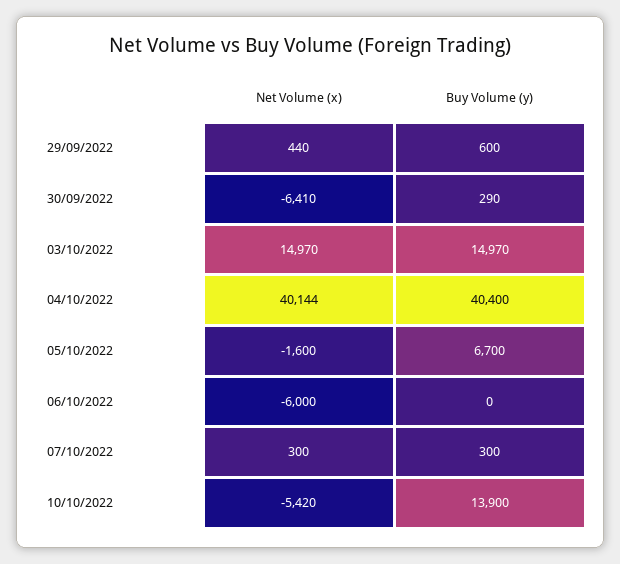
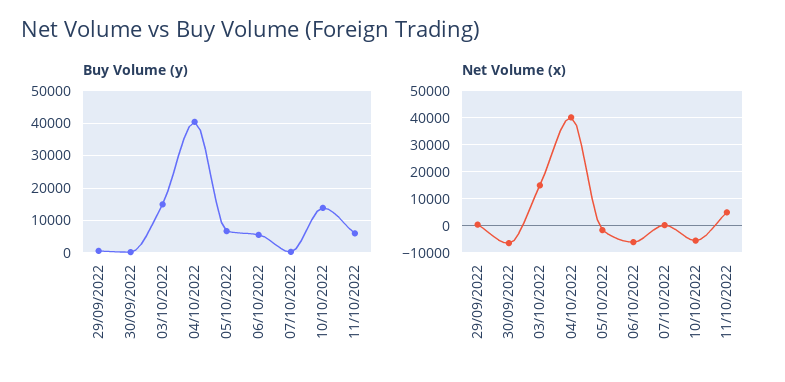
Buy Volume (y), 06/10/2022: 0 -> 6000
Buy Volume (y), 11/10/2022: none -> 6000
Net Volume (x), 11/10/2022: none -> 5000

